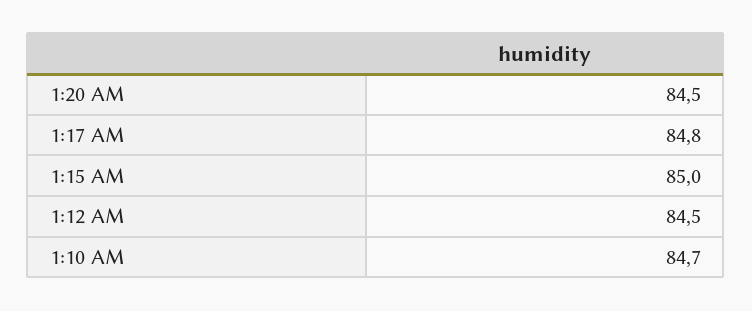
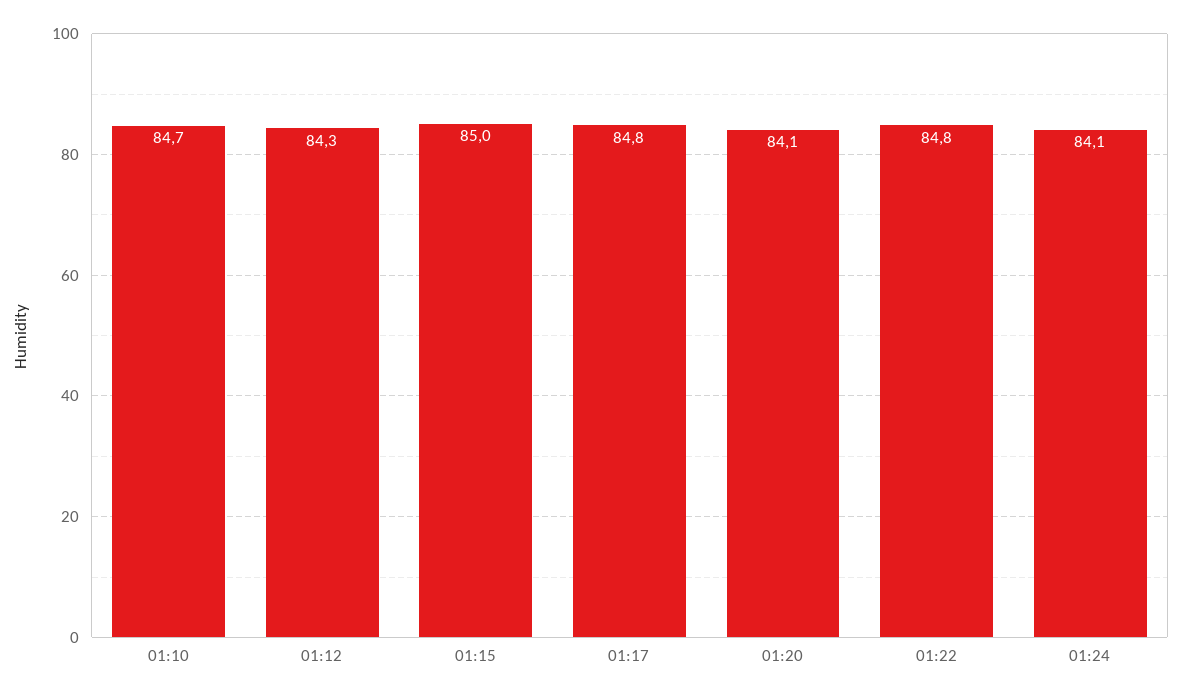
1:20 AM: 84.5 -> 84.1
1:12 AM: 84.5 -> 84.3
01:22: none -> 84.8
01:24: none -> 84.1

